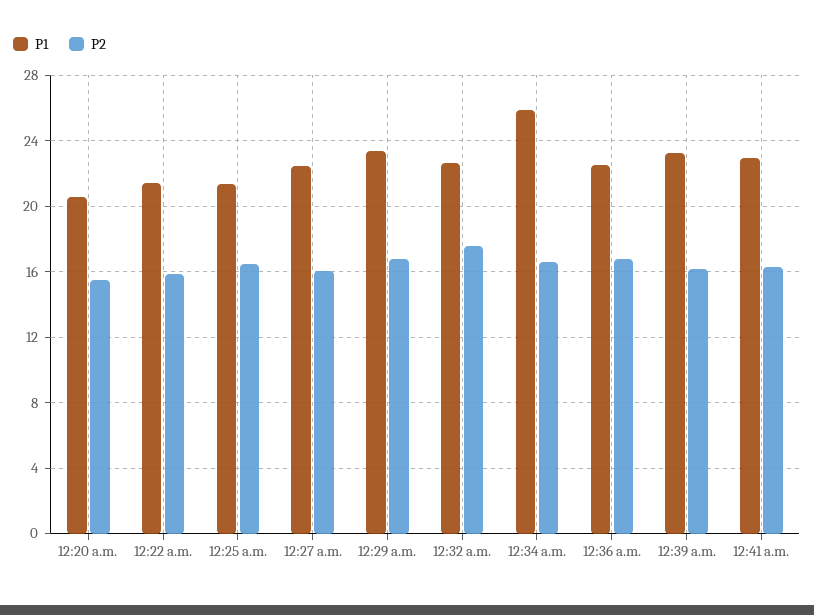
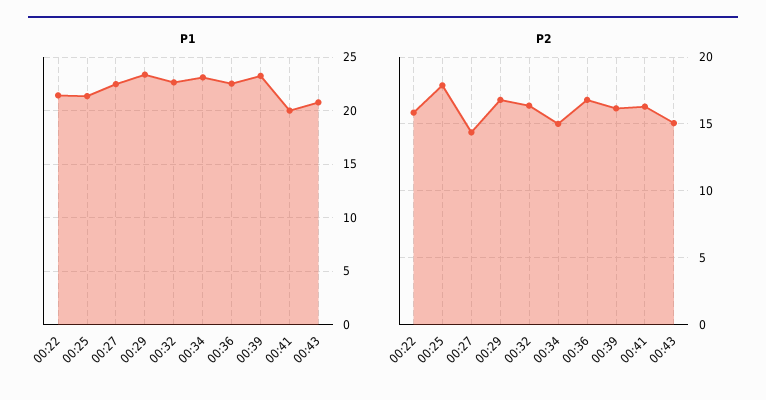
P1, 12:20 a.m.: 20.5 -> none
P2, 12:20 a.m.: 15.5 -> none
P2, 12:25 a.m.: 16.5 -> 18
P2, 12:27 a.m.: 16 -> 14.5
P2, 12:32 a.m.: 17.5 -> 16.5
P1, 12:34 a.m.: 26 -> 23
P2, 12:34 a.m.: 16.5 -> 15
P1, 12:41 a.m.: 23 -> 20
P1, 00:43: none -> 21
P2, 00:43: none -> 15

